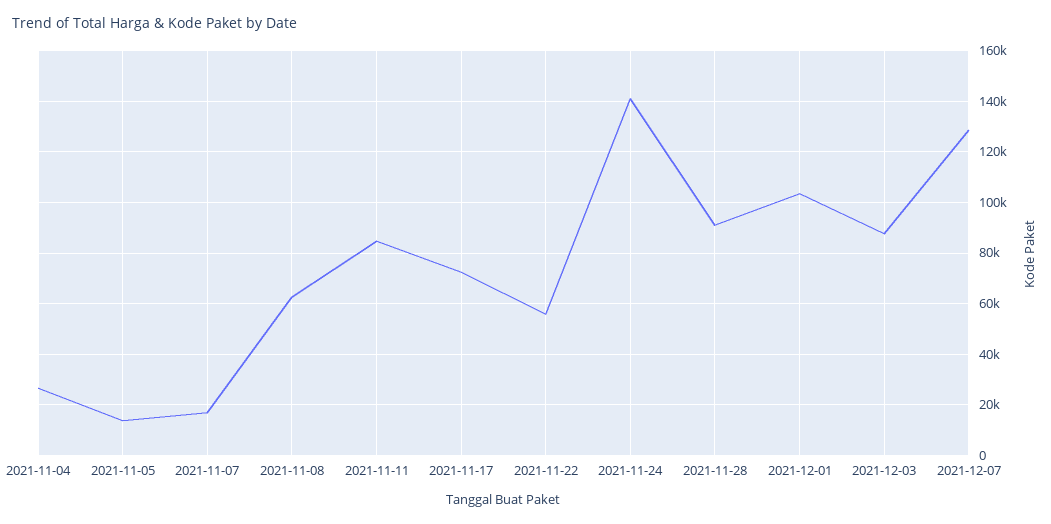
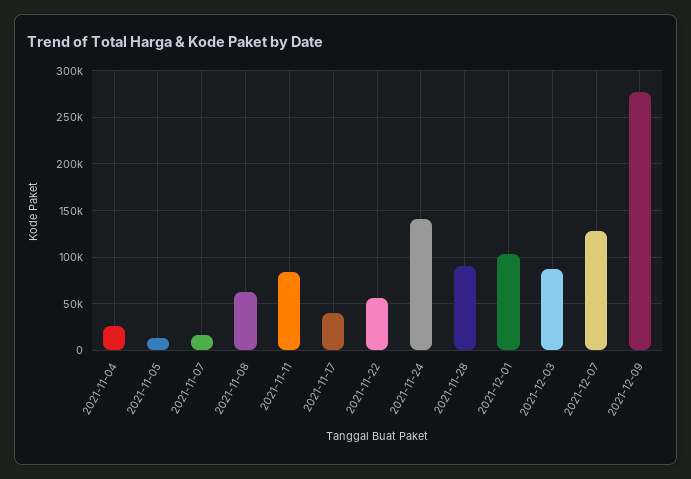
2021-11-17: 72500 -> 40000
2021-12-09: none -> 280000

